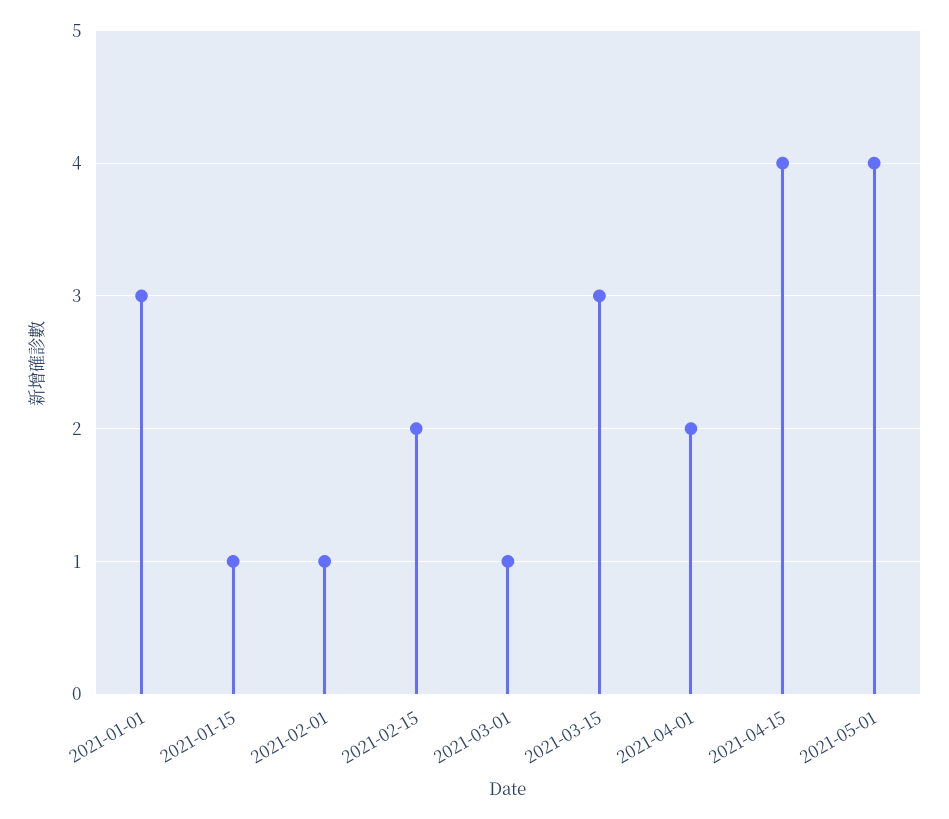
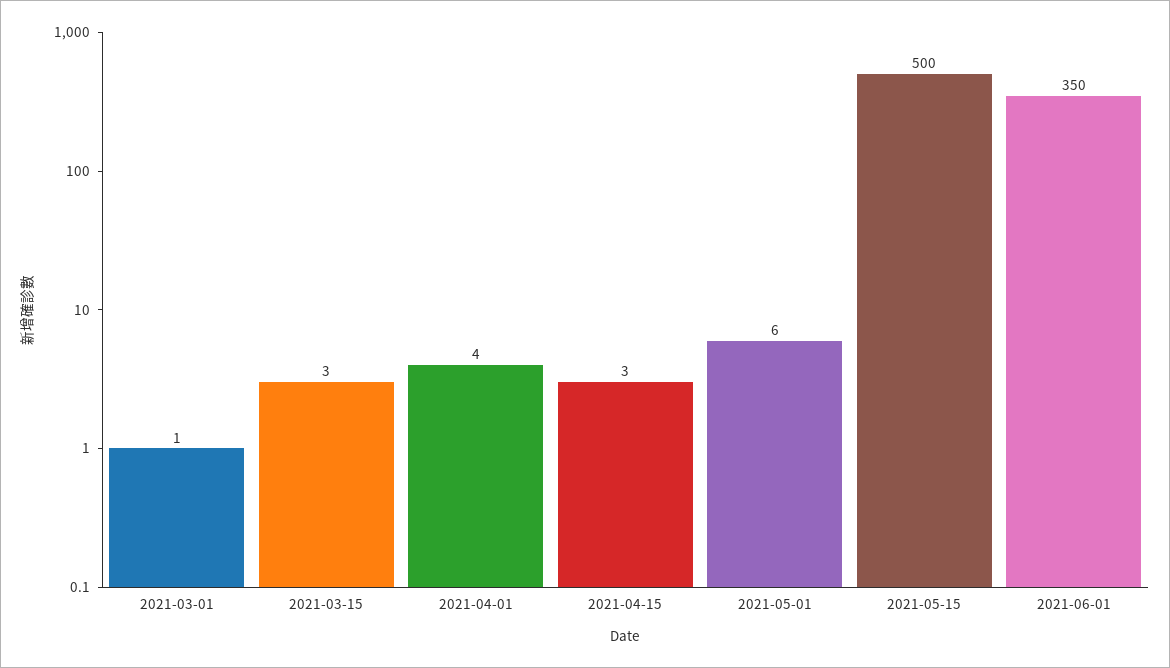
2021-01-01: 3 -> none
2021-01-15: 1 -> none
2021-02-01: 1 -> none
2021-02-15: 2 -> none
2021-04-01: 2 -> 4
2021-04-15: 4 -> 3
2021-05-01: 4 -> 6
2021-05-15: none -> 500
2021-06-01: none -> 350

